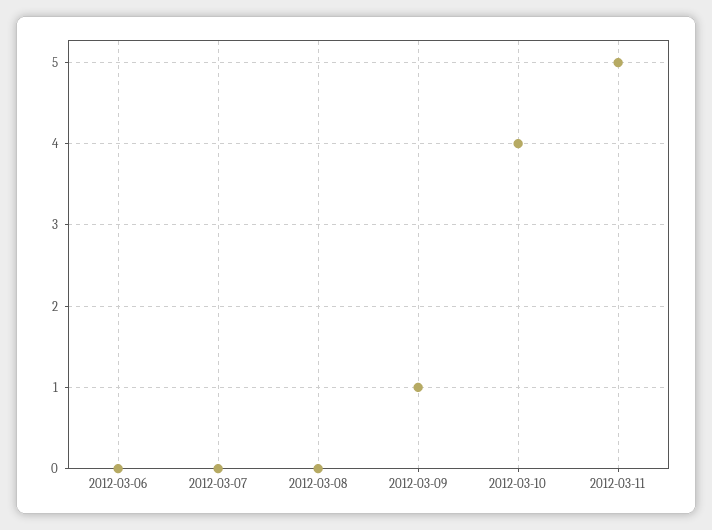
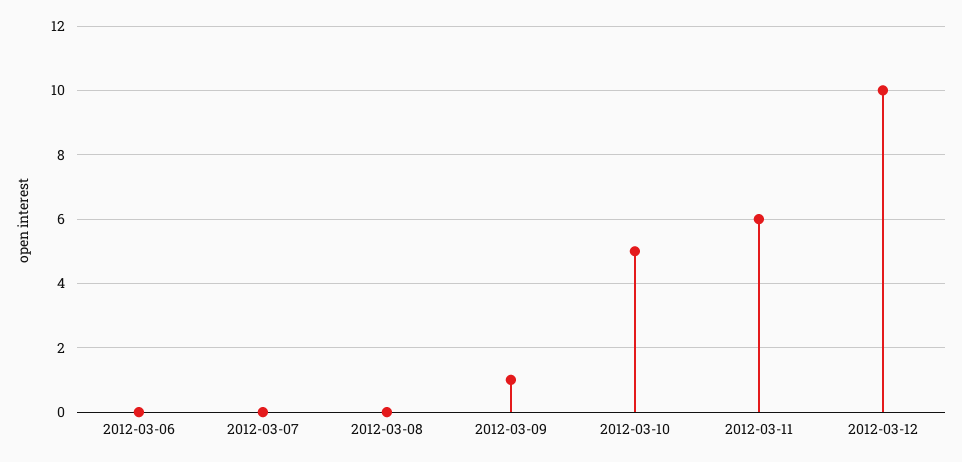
2012-03-10: 4 -> 5
2012-03-11: 5 -> 6
2012-03-12: none -> 10

